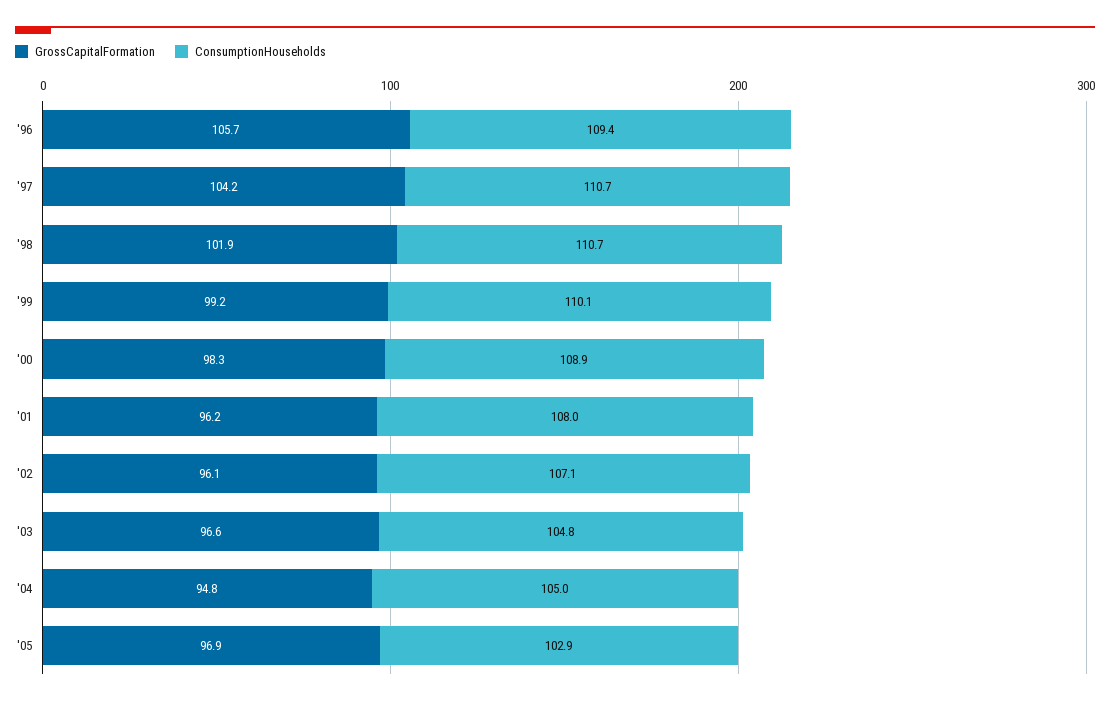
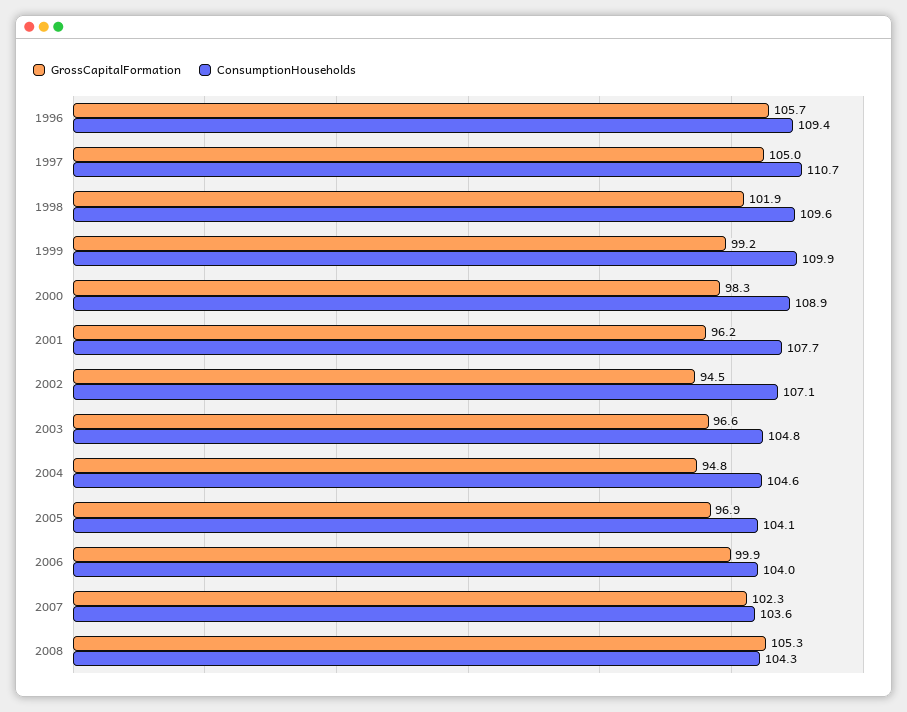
GrossCapitalFormation, '97: 104.2 -> 105
ConsumptionHouseholds, '98: 110.7 -> 109.6
ConsumptionHouseholds, '99: 110.1 -> 109.9
ConsumptionHouseholds, '01: 108 -> 107.7
GrossCapitalFormation, '02: 96.1 -> 94.5
ConsumptionHouseholds, '04: 105 -> 104.6
ConsumptionHouseholds, '05: 102.9 -> 104.1
GrossCapitalFormation, 2006: none -> 99.9
ConsumptionHouseholds, 2006: none -> 104
GrossCapitalFormation, 2007: none -> 102.3
ConsumptionHouseholds, 2007: none -> 103.6
GrossCapitalFormation, 2008: none -> 105.3
ConsumptionHouseholds, 2008: none -> 104.3

